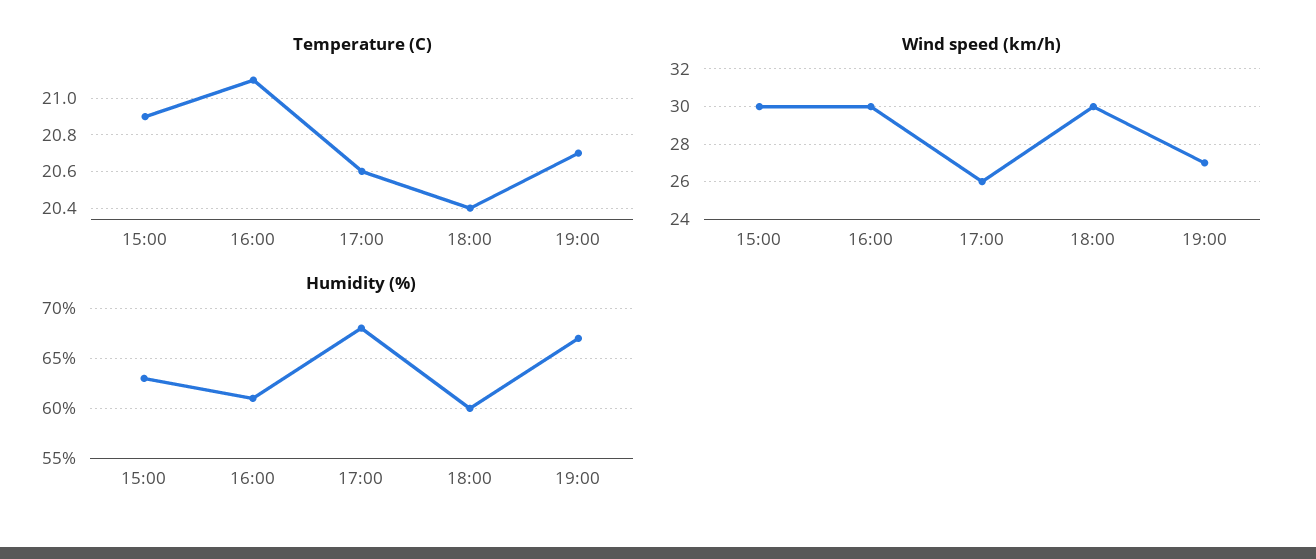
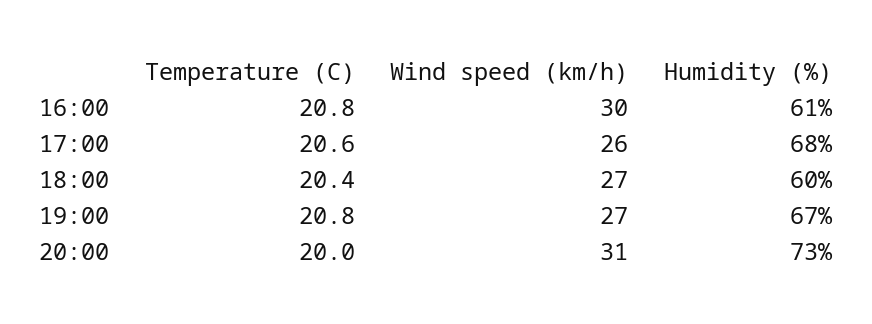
Temperature (C), 15:00: 20.9 -> none
Temperature (C), 16:00: 21.1 -> 20.8
Temperature (C), 19:00: 20.7 -> 20.8
Wind speed (km/h), 15:00: 30 -> none
Wind speed (km/h), 18:00: 30 -> 27
Humidity (%), 15:00: 63 -> none
Temperature (C), 20:00: none -> 20
Wind speed (km/h), 20:00: none -> 31
Humidity (%), 20:00: none -> 73

